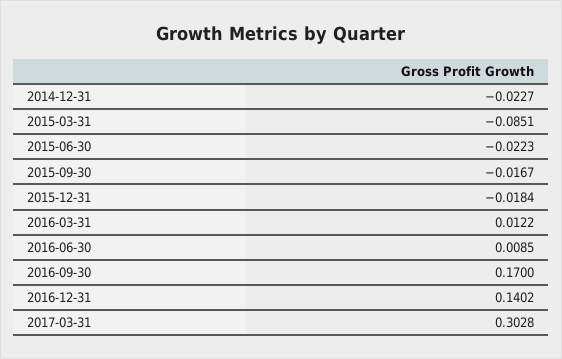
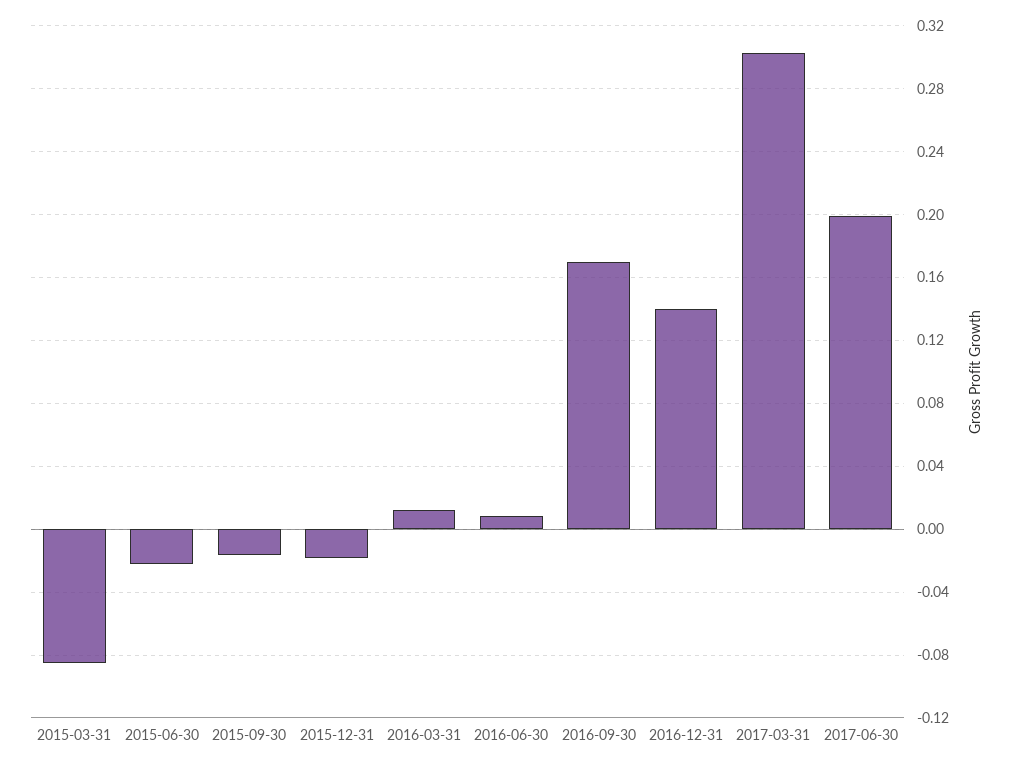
2014-12-31: -0.0227 -> none
2017-06-30: none -> 0.2

